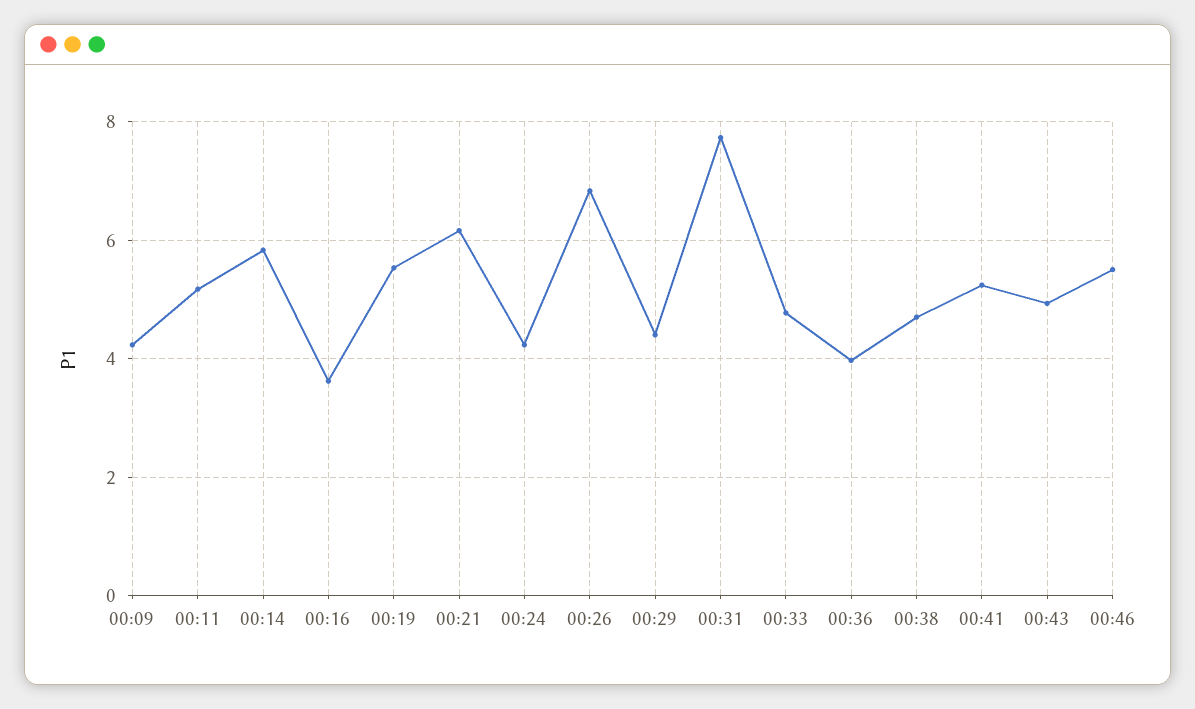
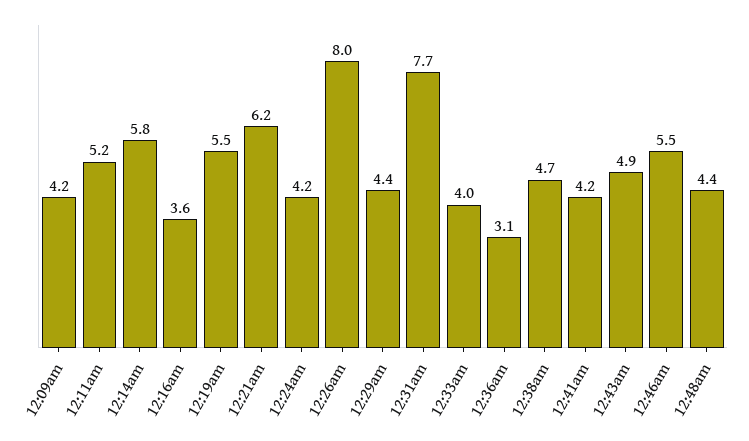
00:26: 6.8 -> 8
00:33: 4.8 -> 4
00:36: 4 -> 3.1
00:41: 5.2 -> 4.2
12:48am: none -> 4.4

